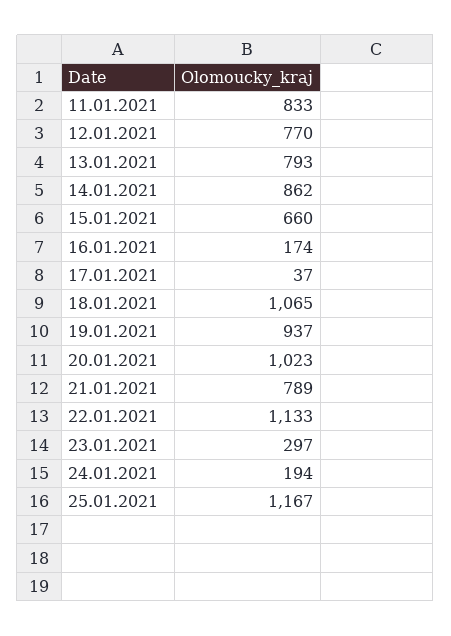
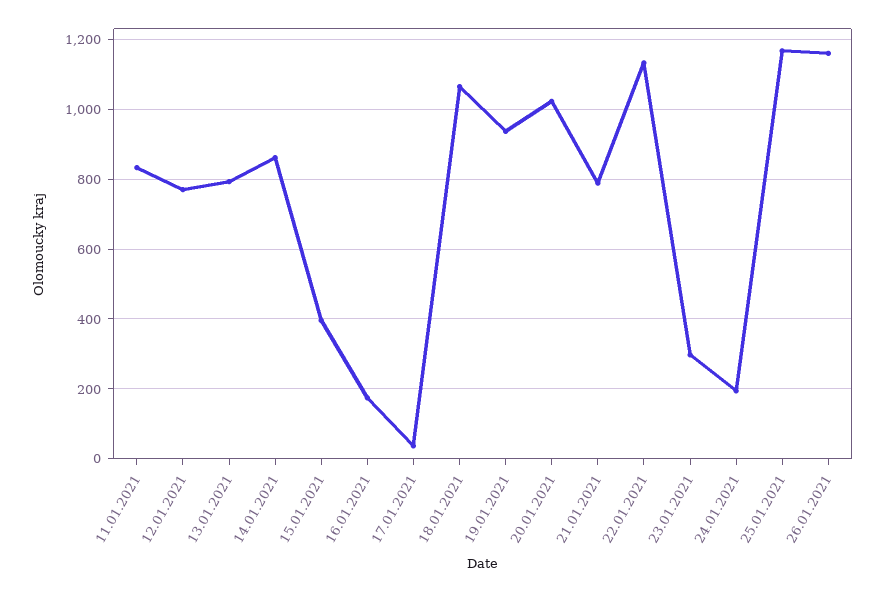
15.01.2021: 660 -> 400
26.01.2021: none -> 1160

